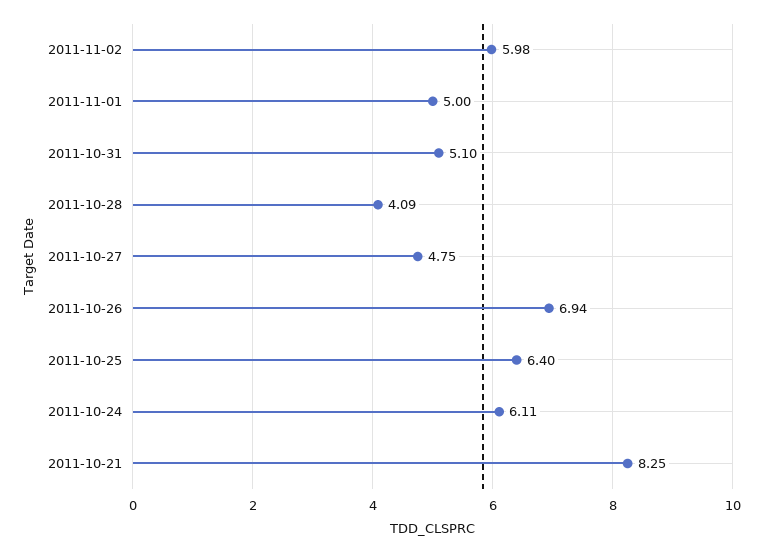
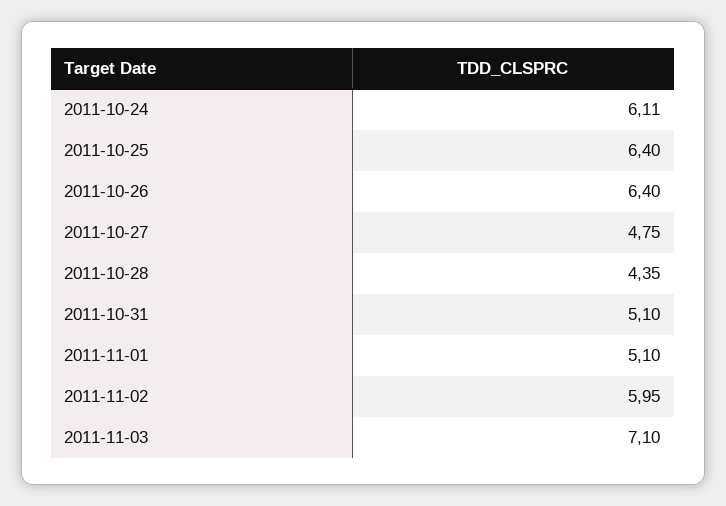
2011-11-02: 5.98 -> 5.95
2011-11-01: 5 -> 5.1
2011-10-28: 4.09 -> 4.35
2011-10-26: 6.94 -> 6.4
2011-10-21: 8.25 -> none
2011-11-03: none -> 7.1

